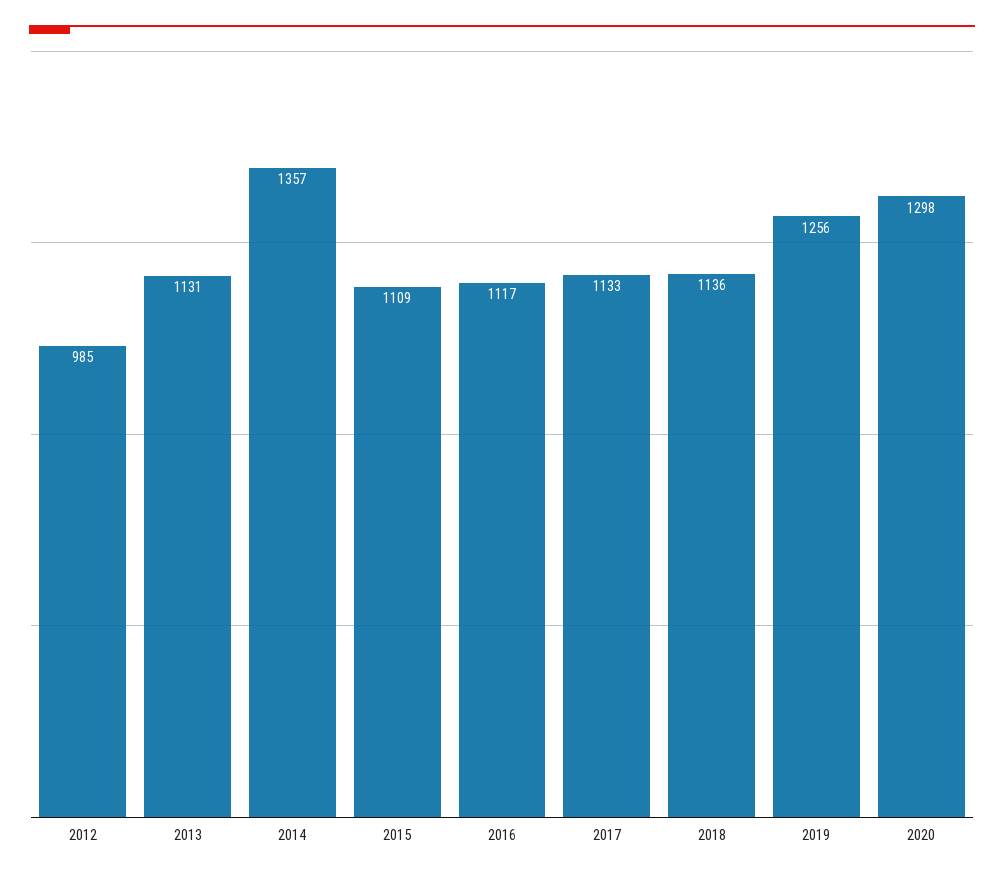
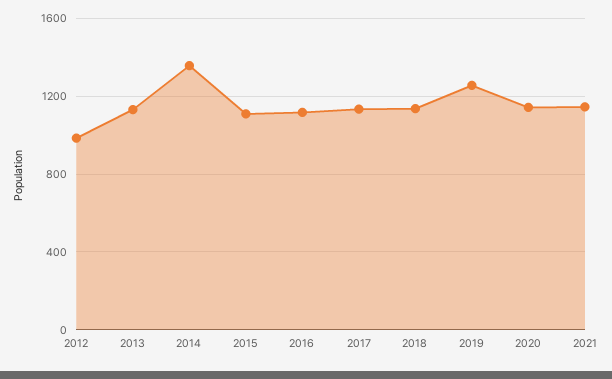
2020: 1298 -> 1150
2021: none -> 1150

